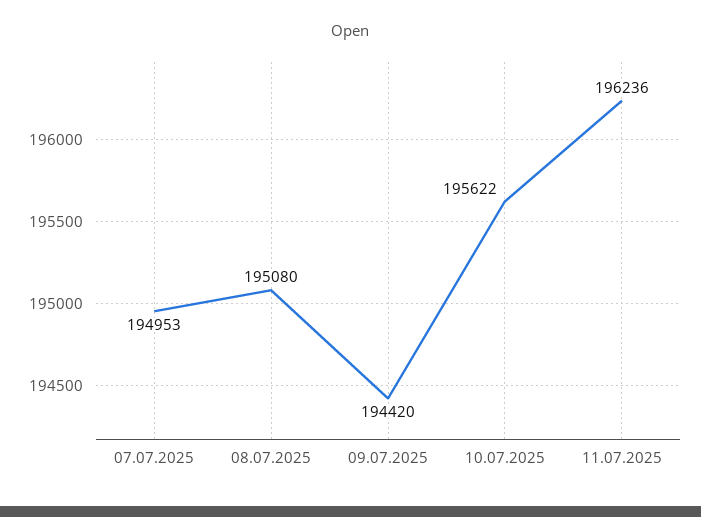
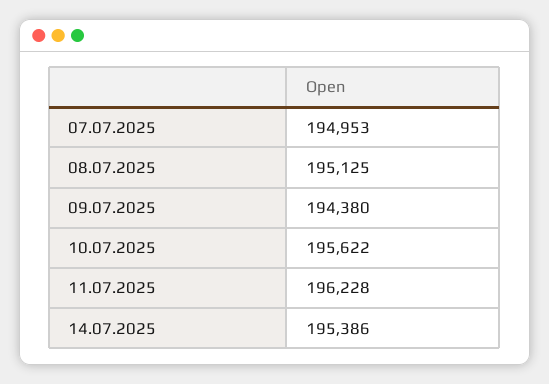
08.07.2025: 195080 -> 195125
09.07.2025: 194420 -> 194380
11.07.2025: 196236 -> 196228
14.07.2025: none -> 195386

